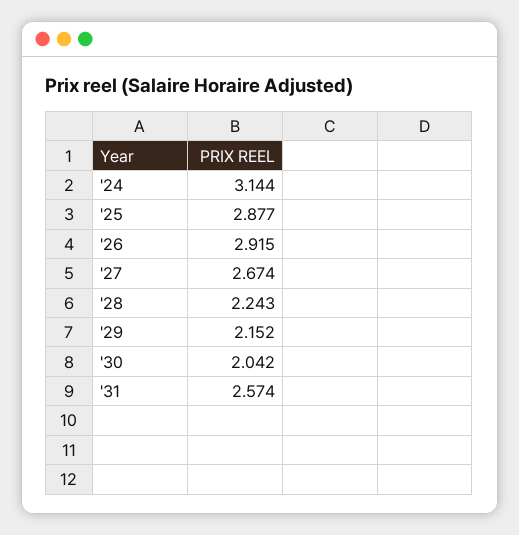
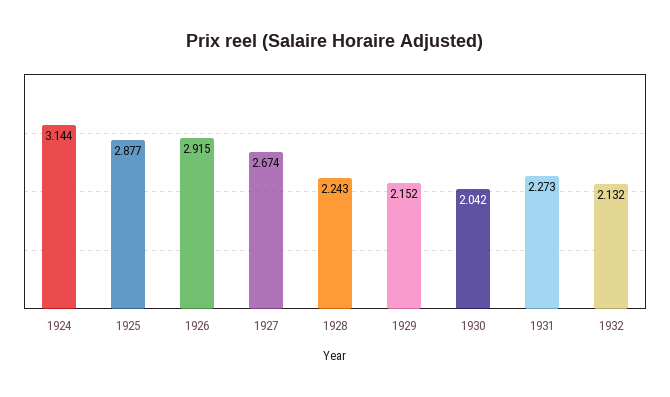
'31: 2.574 -> 2.273
1932: none -> 2.132

